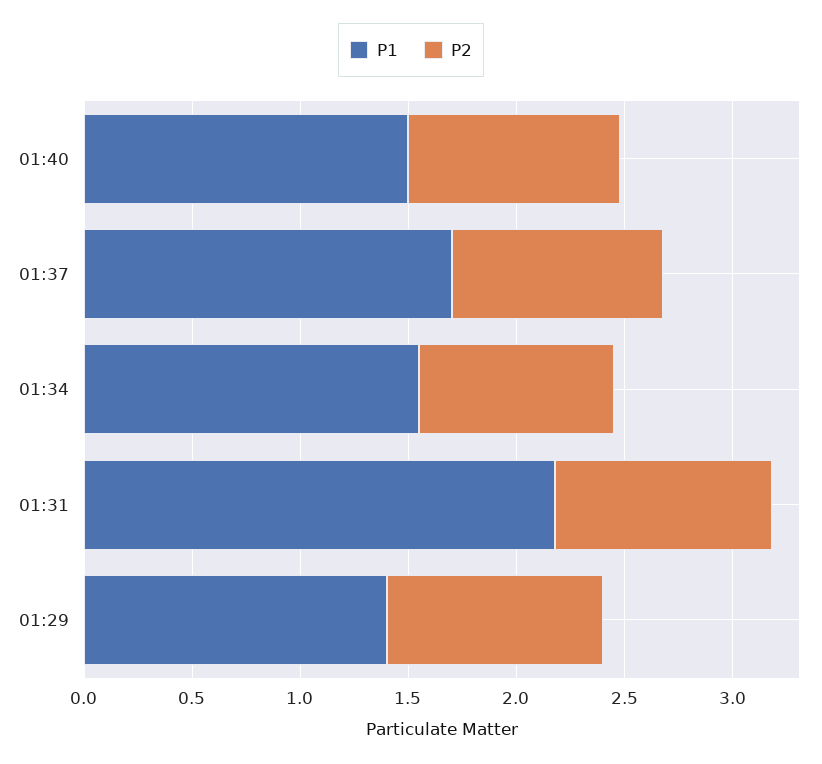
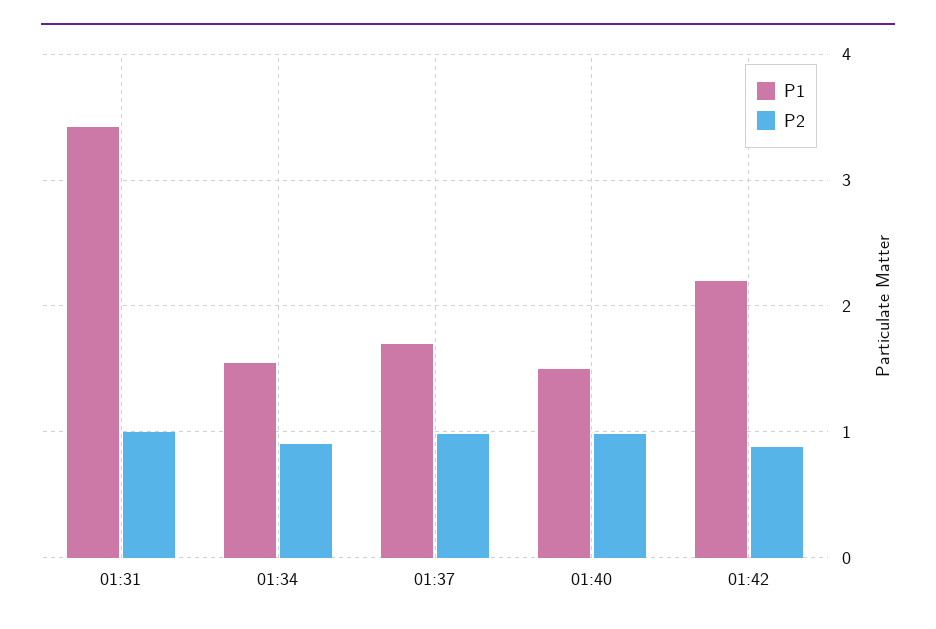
P1, 01:31: 2.2 -> 3.4
P1, 01:29: 1.4 -> none
P2, 01:29: 1 -> none
P1, 01:42: none -> 2.2
P2, 01:42: none -> 0.9

